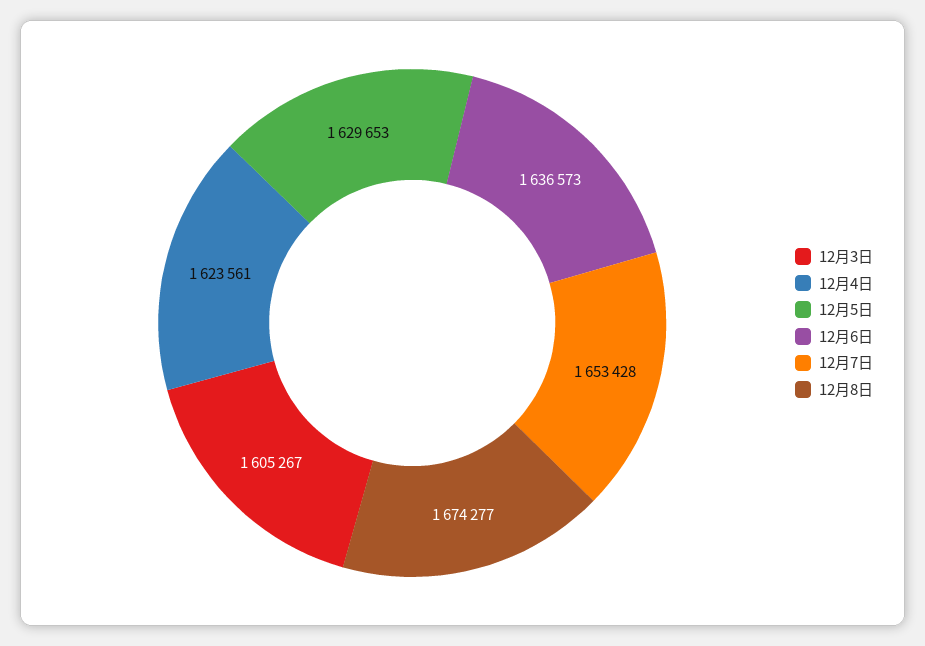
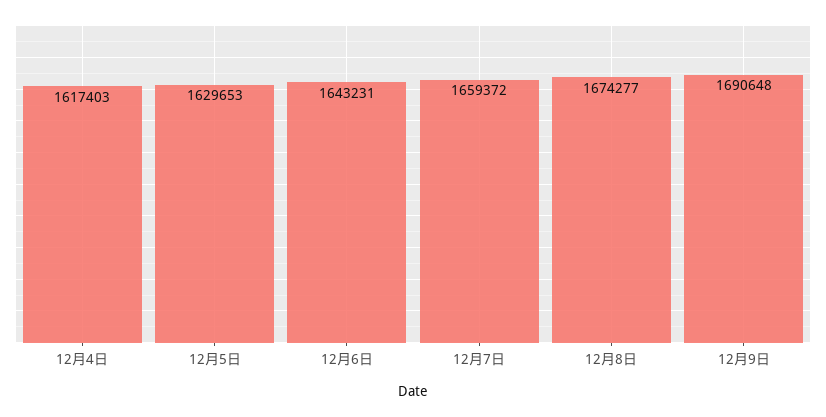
12月3日: 1605267 -> none
12月4日: 1623561 -> 1617403
12月6日: 1636573 -> 1643231
12月7日: 1653428 -> 1659372
12月9日: none -> 1690648

